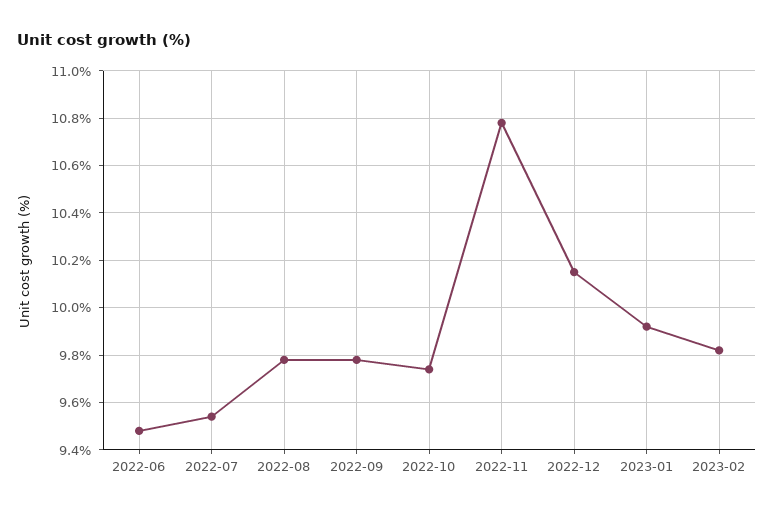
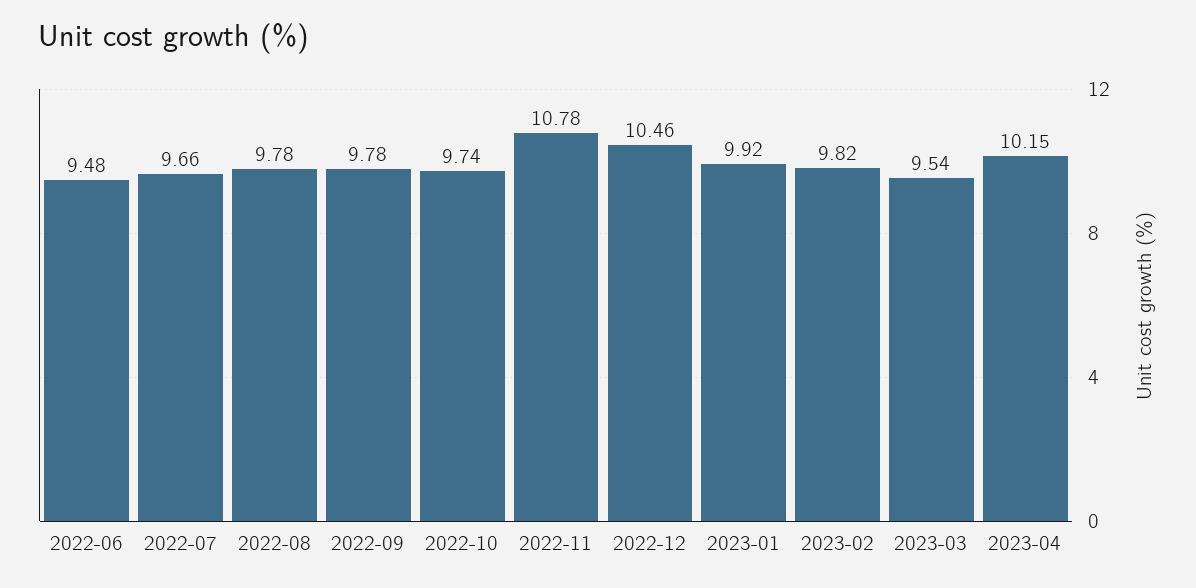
2022-07: 9.55 -> 9.66
2022-12: 10.15 -> 10.46
2023-03: none -> 9.54
2023-04: none -> 10.15

